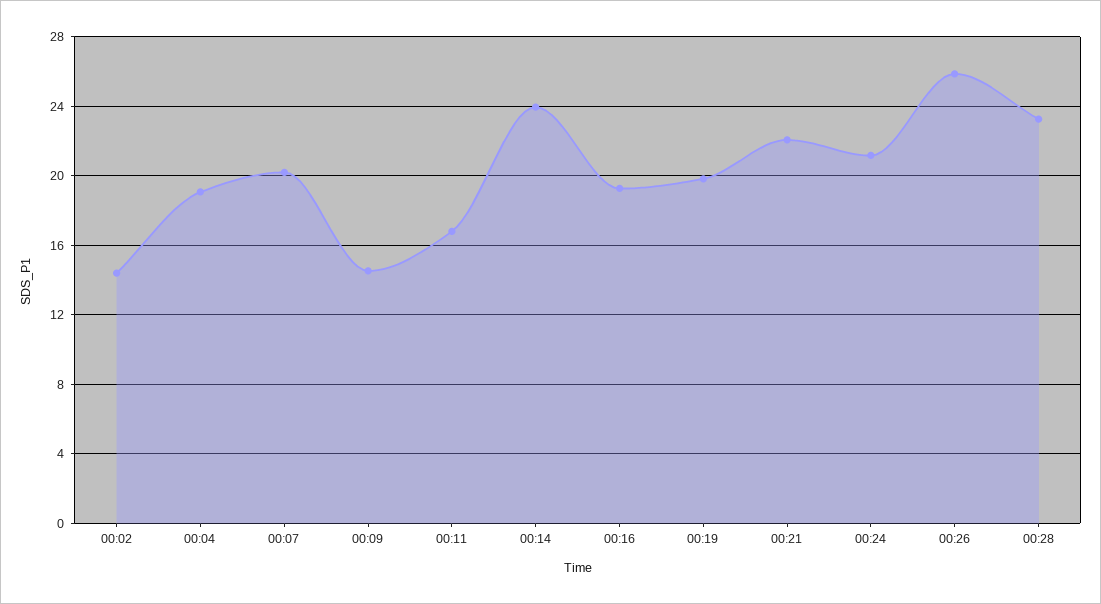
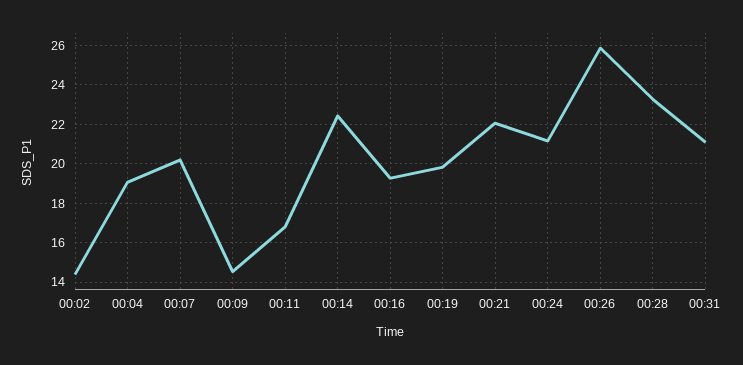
00:14: 24 -> 22.5
00:31: none -> 21

